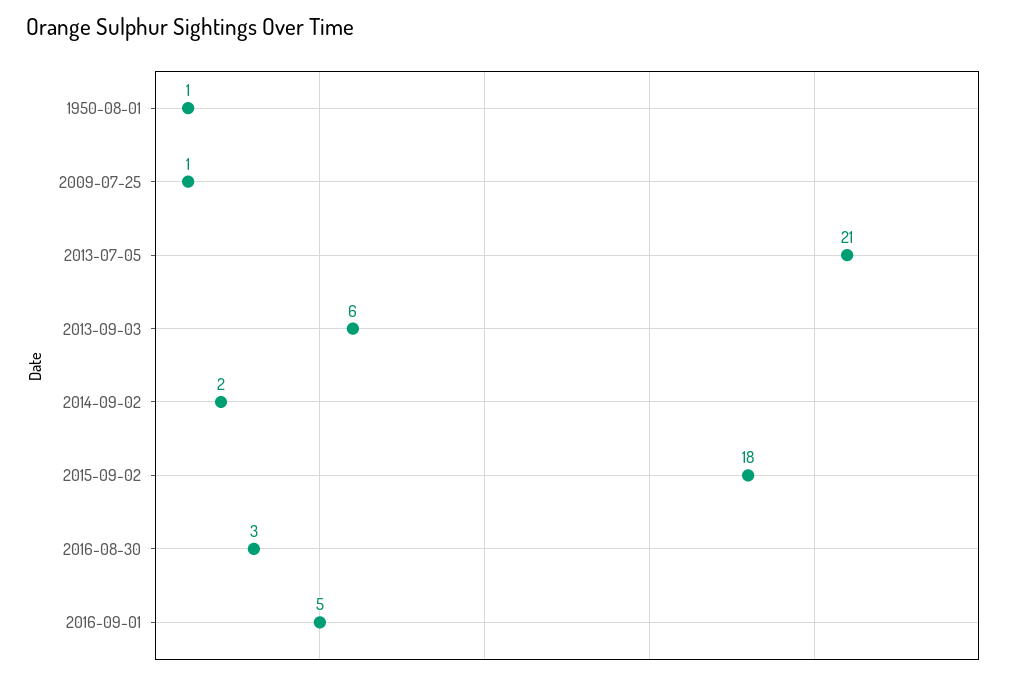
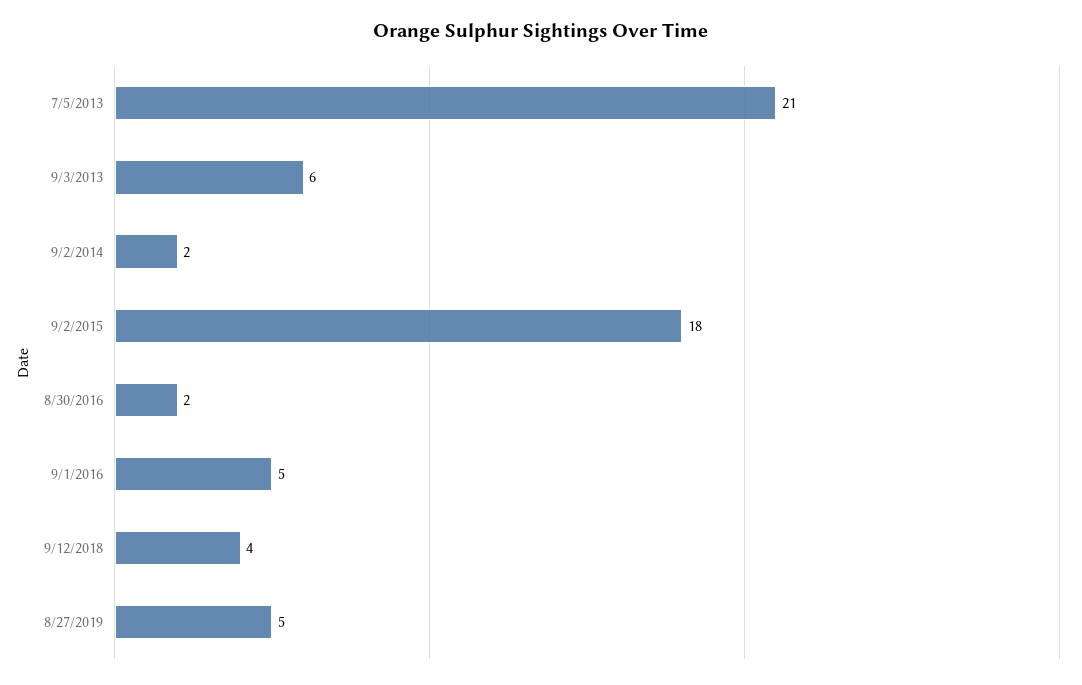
1950-08-01: 1 -> none
2009-07-25: 1 -> none
2016-08-30: 3 -> 2
9/12/2018: none -> 4
8/27/2019: none -> 5

